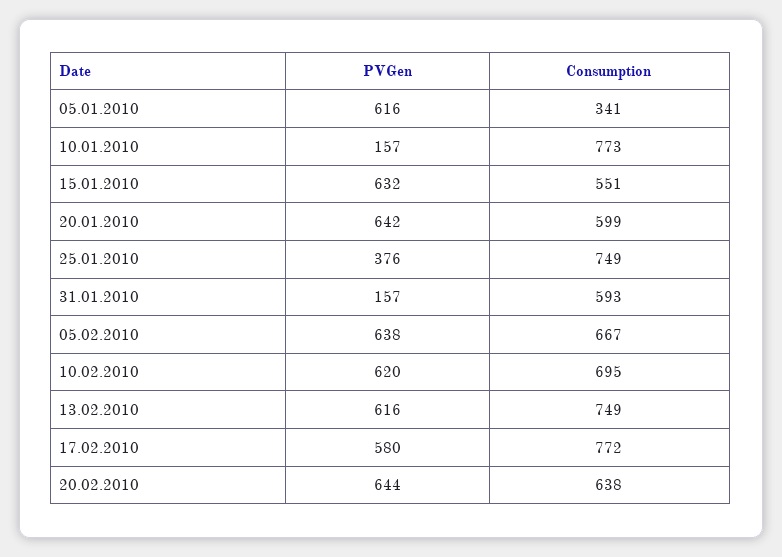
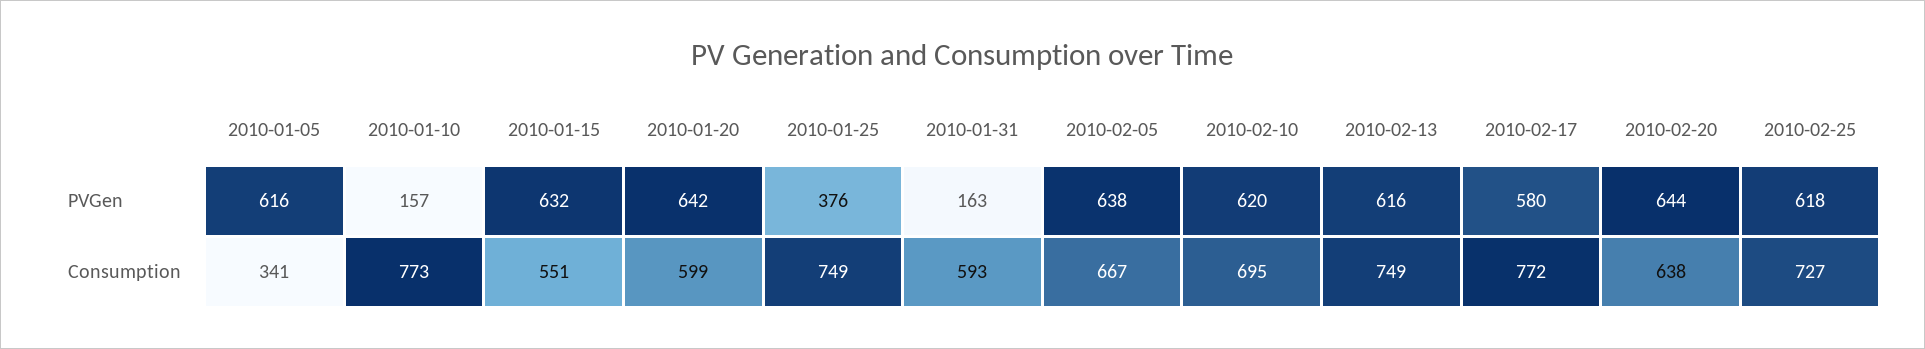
PVGen, 31.01.2010: 157 -> 163
PVGen, 2010-02-25: none -> 618
Consumption, 2010-02-25: none -> 727

